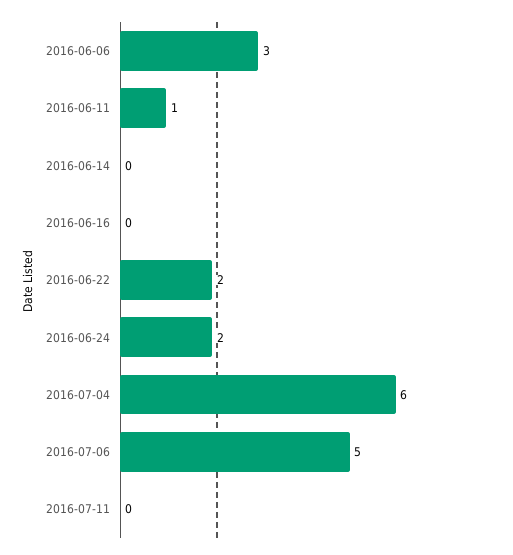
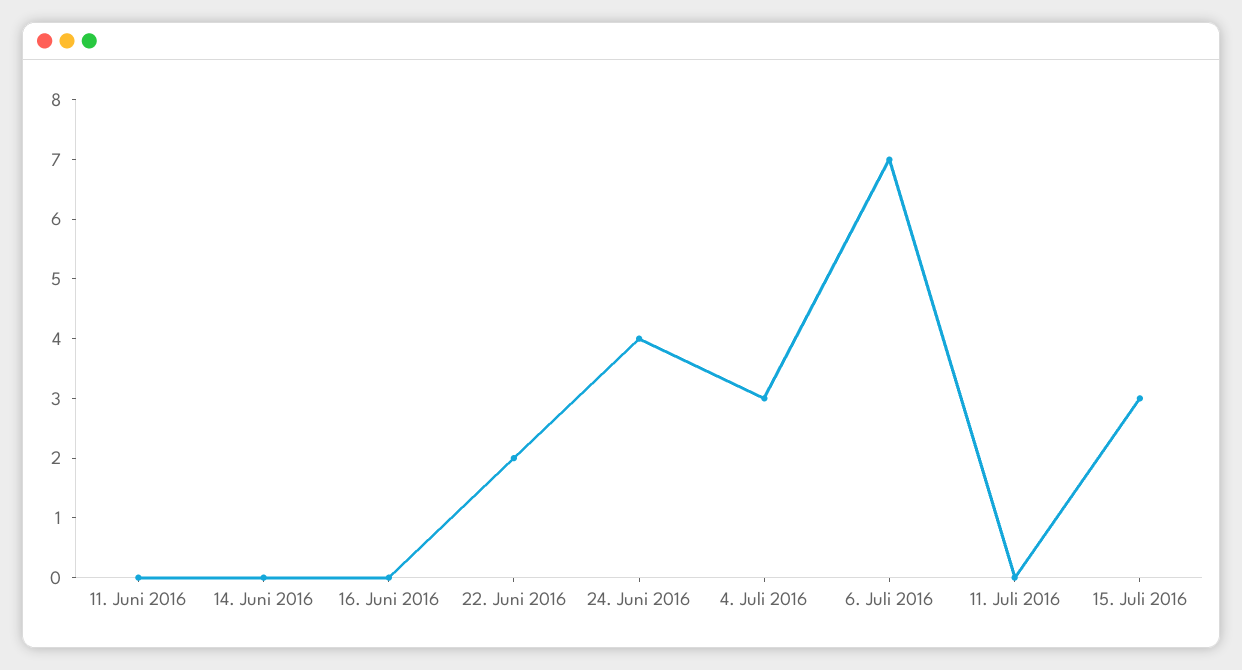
2016-06-06: 3 -> none
2016-06-11: 1 -> 0
2016-06-24: 2 -> 4
2016-07-04: 6 -> 3
2016-07-06: 5 -> 7
15. Juli 2016: none -> 3

